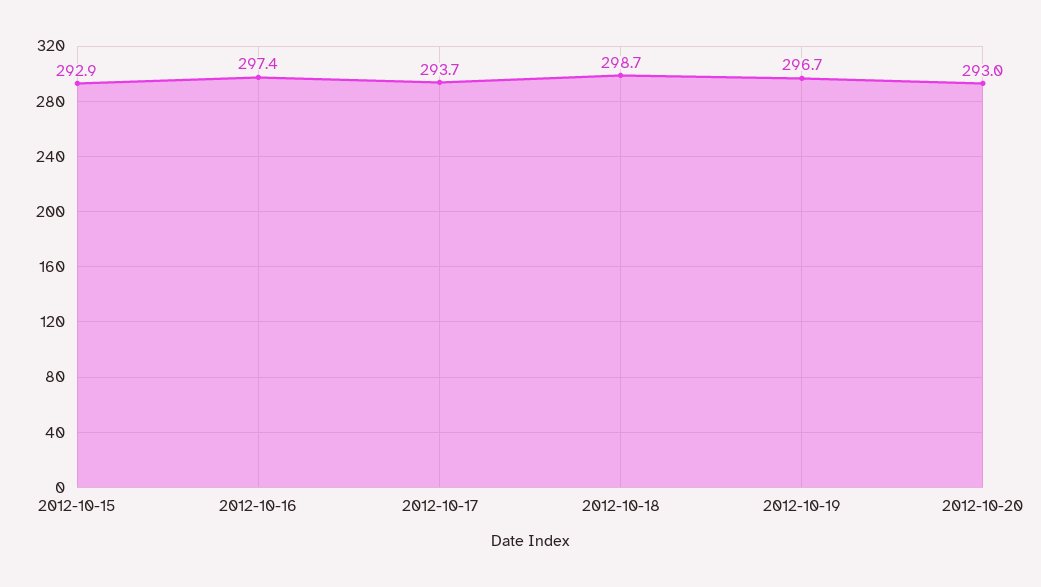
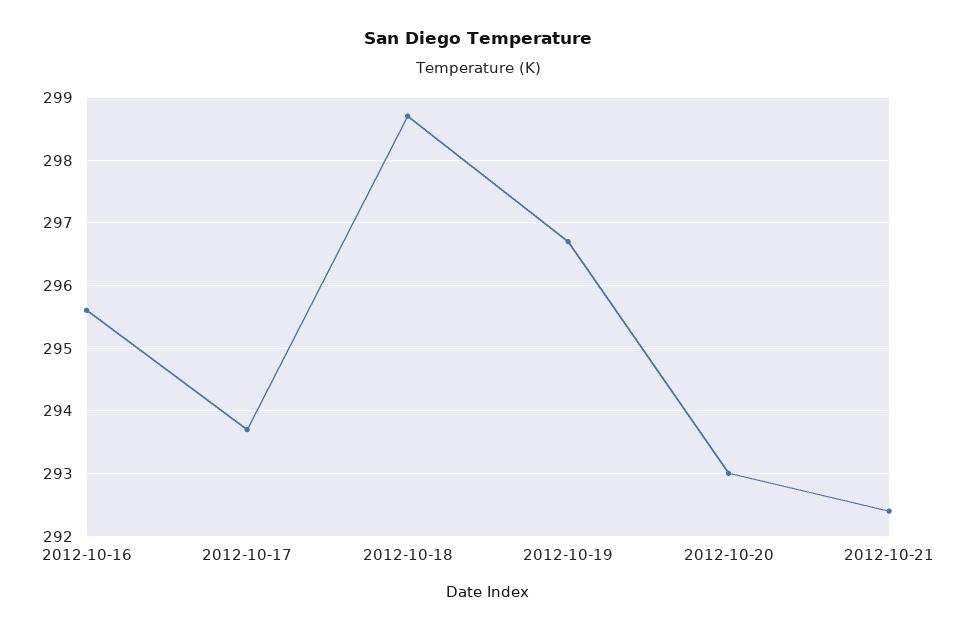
2012-10-15: 292.9 -> none
2012-10-16: 297.4 -> 295.6
2012-10-21: none -> 292.4

